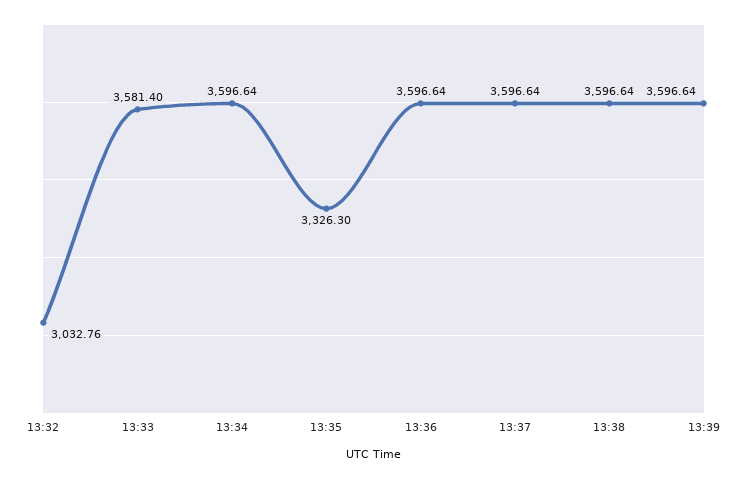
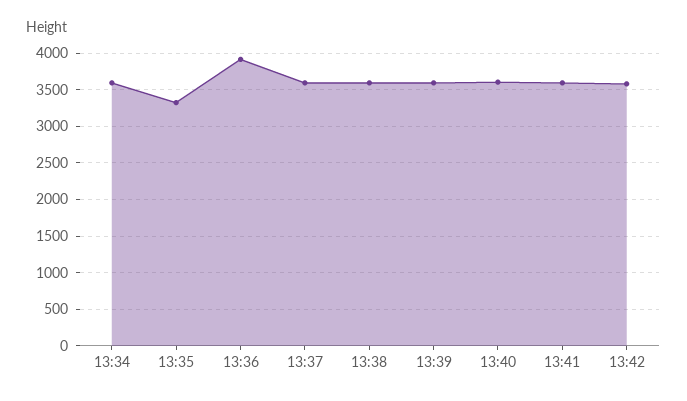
13:32: 3032.76 -> none
13:33: 3581.4 -> none
13:36: 3596.64 -> 3900
13:40: none -> 3600
13:41: none -> 3600
13:42: none -> 3600

